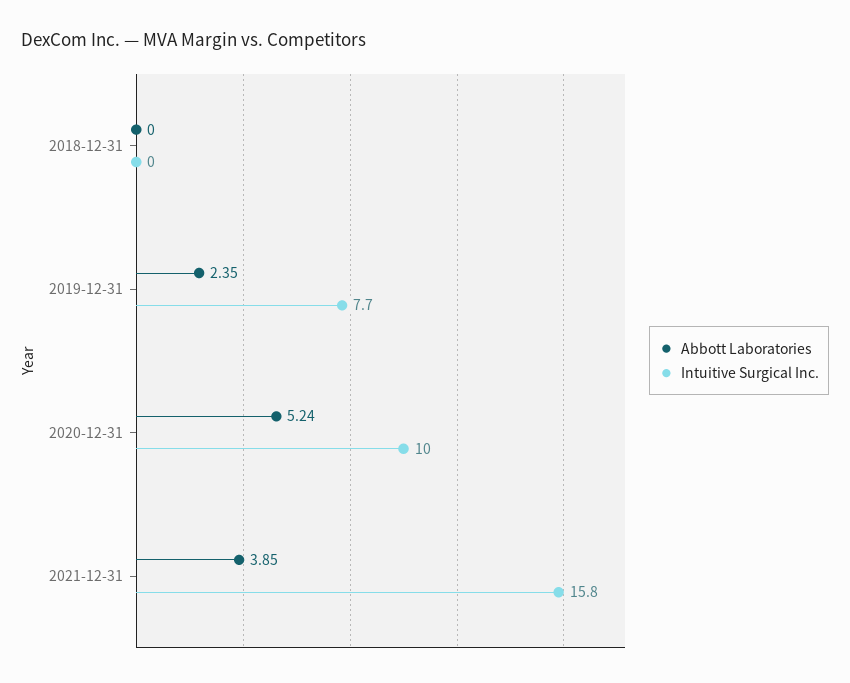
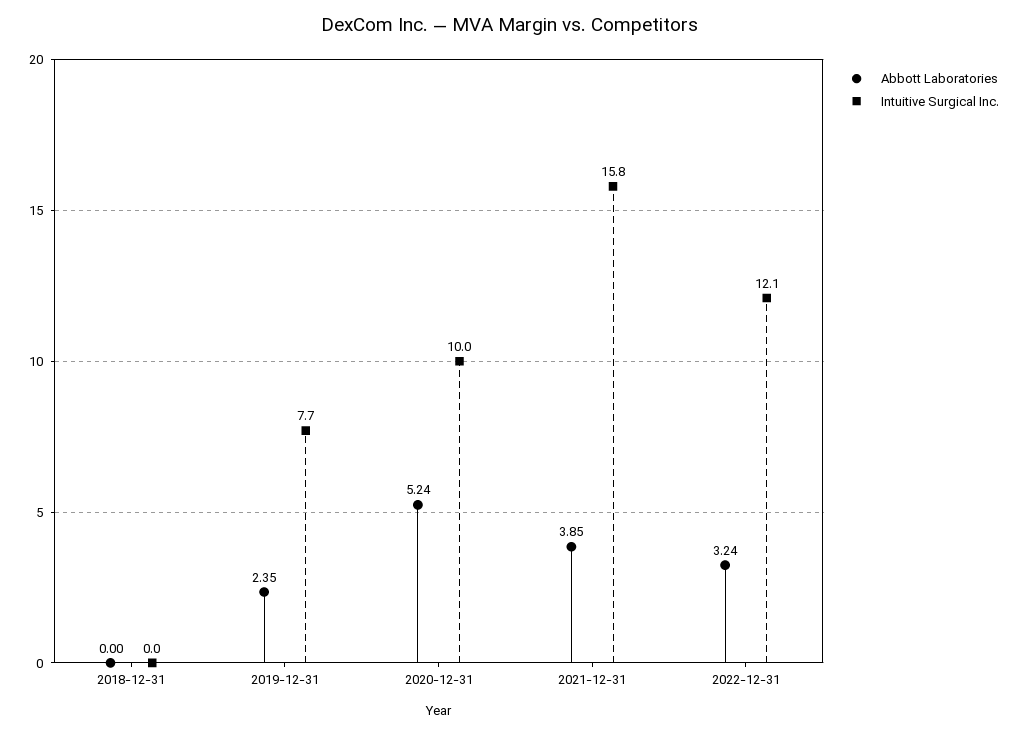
Abbott Laboratories, 2022-12-31: none -> 3.24
Intuitive Surgical Inc., 2022-12-31: none -> 12.1

